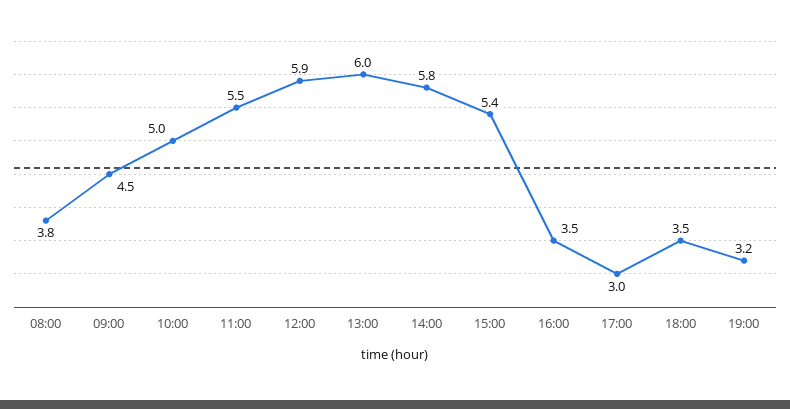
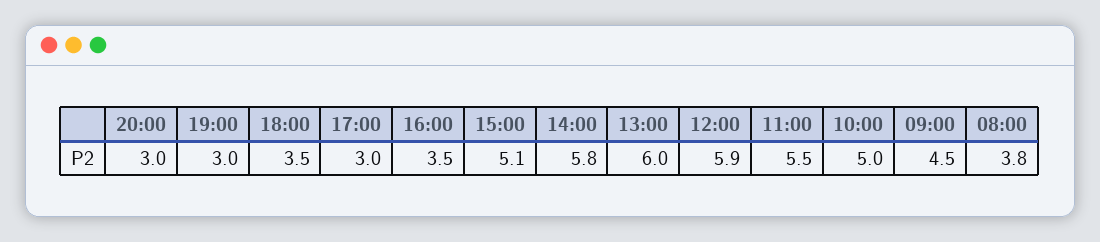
15:00: 5.4 -> 5.1
19:00: 3.2 -> 3
20:00: none -> 3

